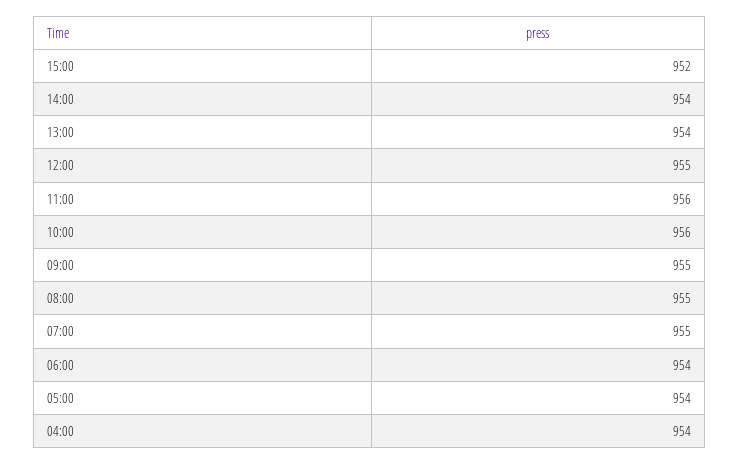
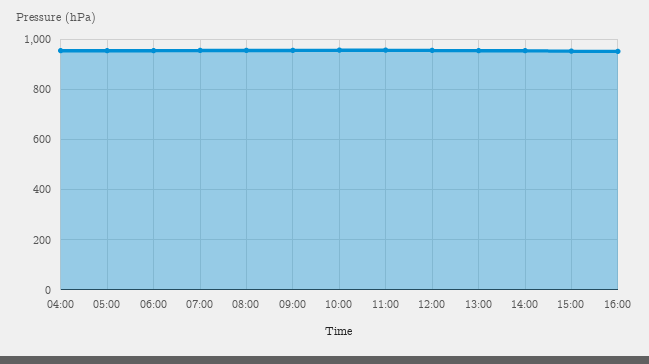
16:00: none -> 950

